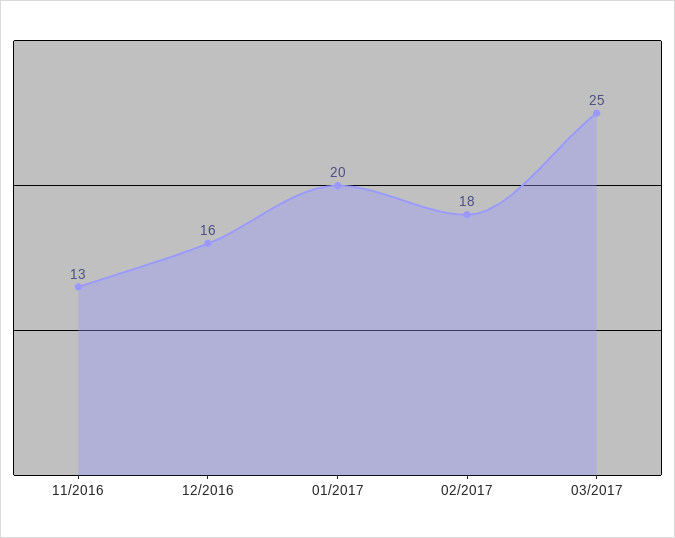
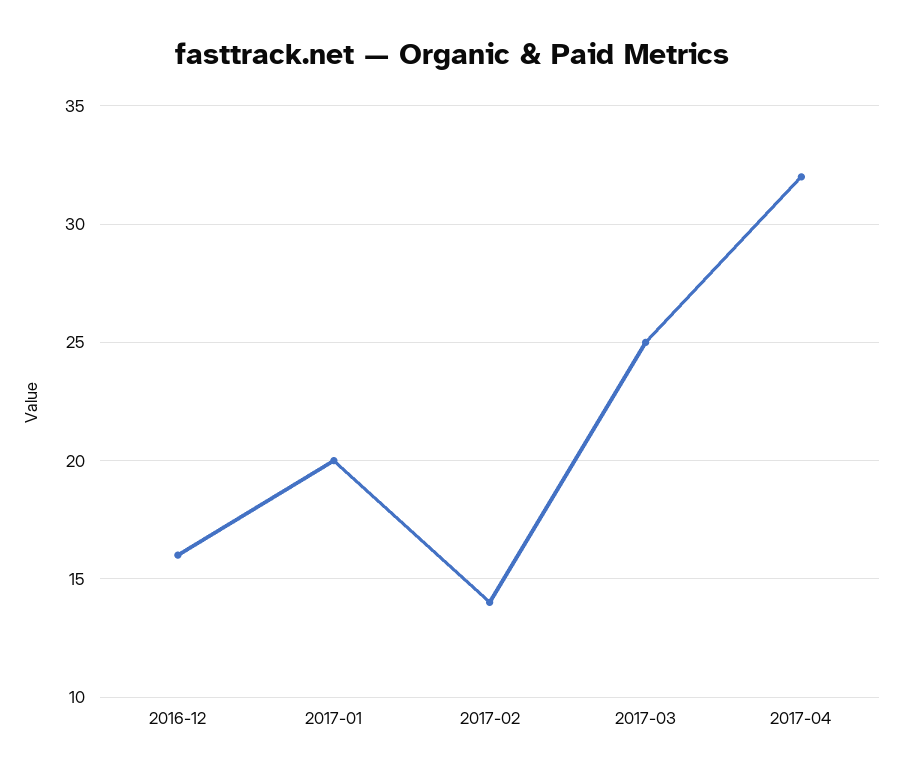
11/2016: 13 -> none
02/2017: 18 -> 14
2017-04: none -> 32

